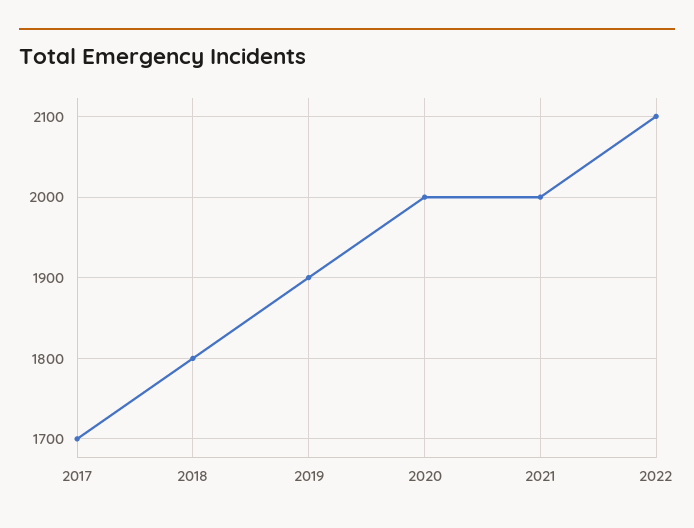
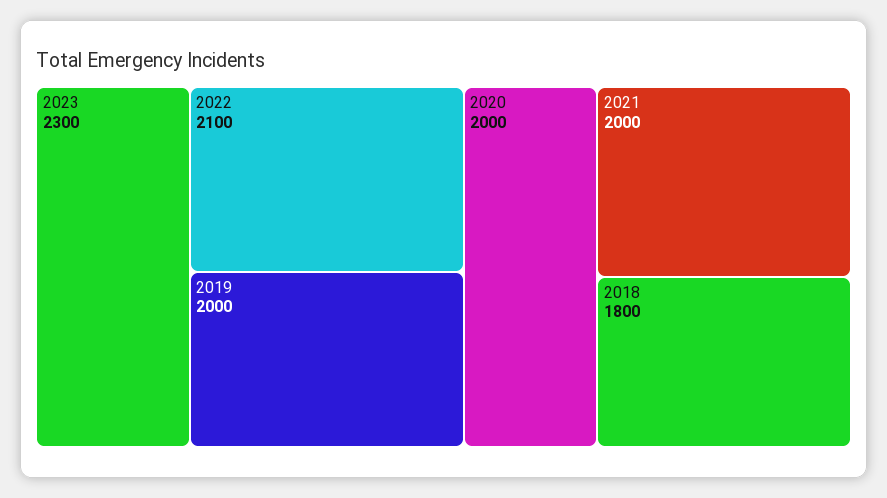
2017: 1700 -> none
2019: 1900 -> 2000
2023: none -> 2300

